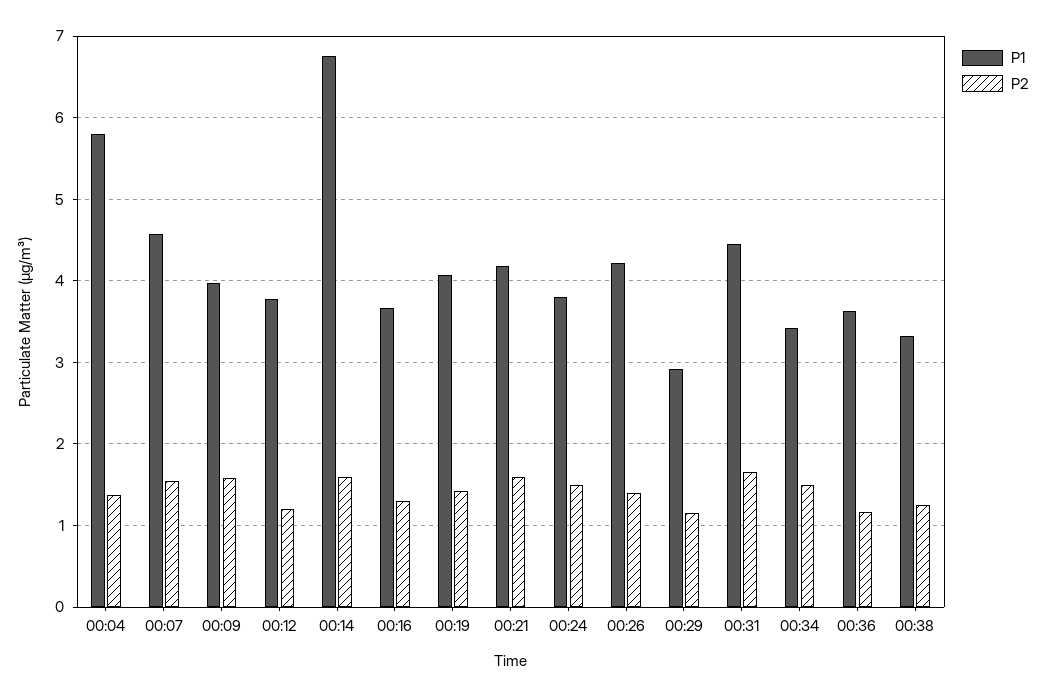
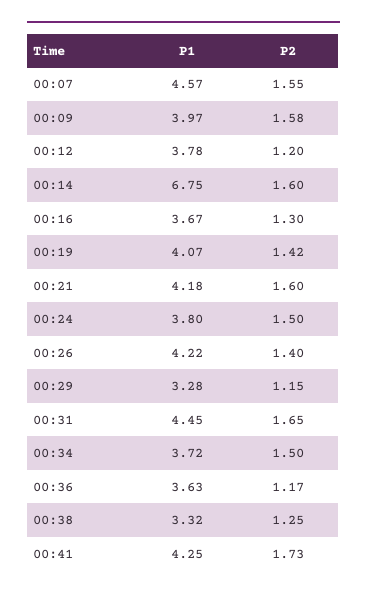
P1, 00:04: 5.8 -> none
P2, 00:04: 1.4 -> none
P1, 00:29: 2.9 -> 3.28
P1, 00:34: 3.4 -> 3.72
P1, 00:41: none -> 4.25
P2, 00:41: none -> 1.73

